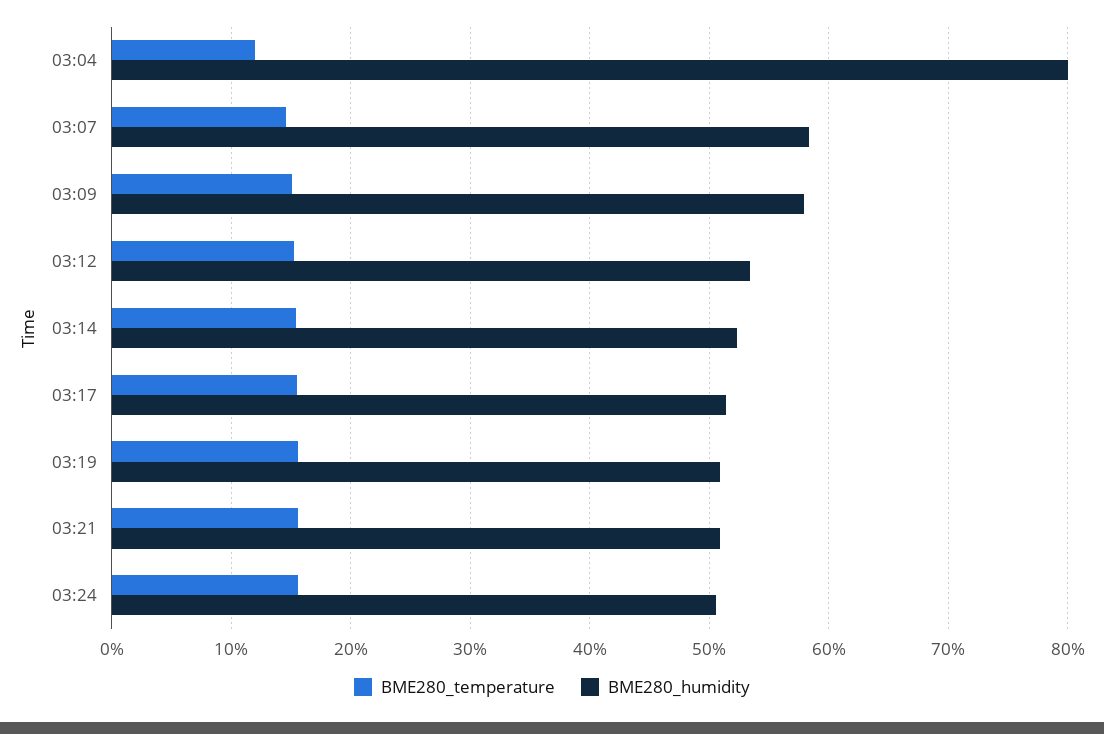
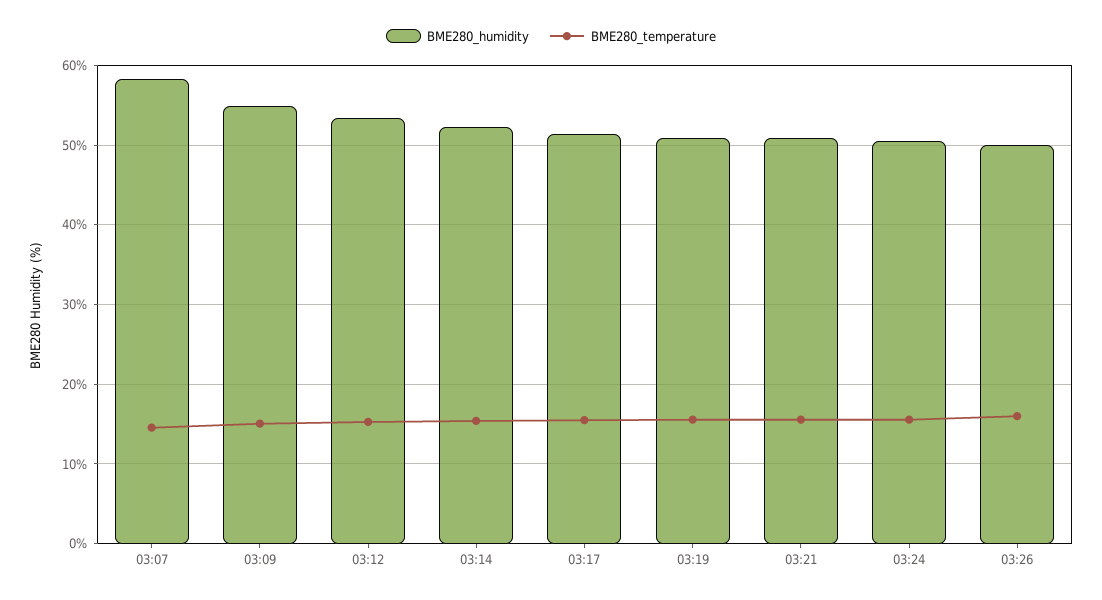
BME280_temperature, 03:04: 12 -> none
BME280_humidity, 03:04: 80 -> none
BME280_humidity, 03:09: 58 -> 55
BME280_humidity, 03:26: none -> 50
BME280_temperature, 03:26: none -> 16

